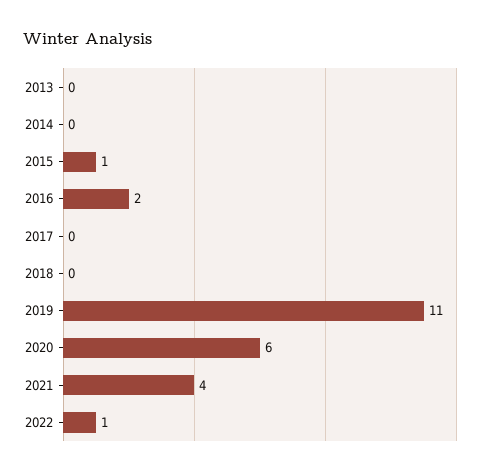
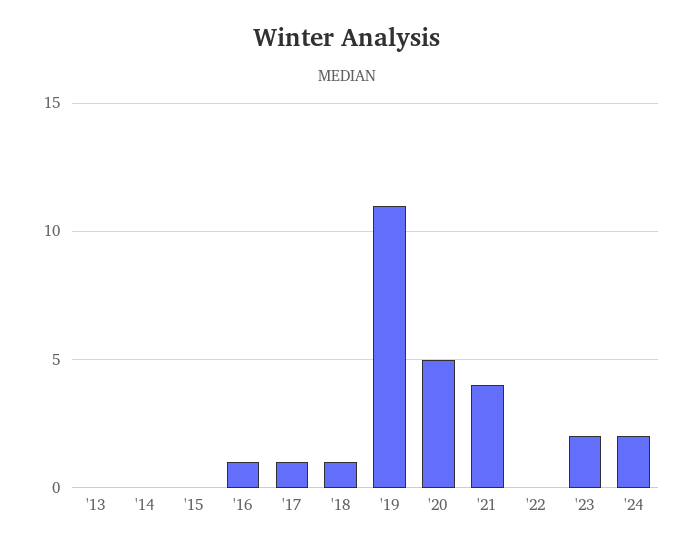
2015: 1 -> 0
2016: 2 -> 1
2017: 0 -> 1
2018: 0 -> 1
2020: 6 -> 5
2022: 1 -> 0
'23: none -> 2
'24: none -> 2

